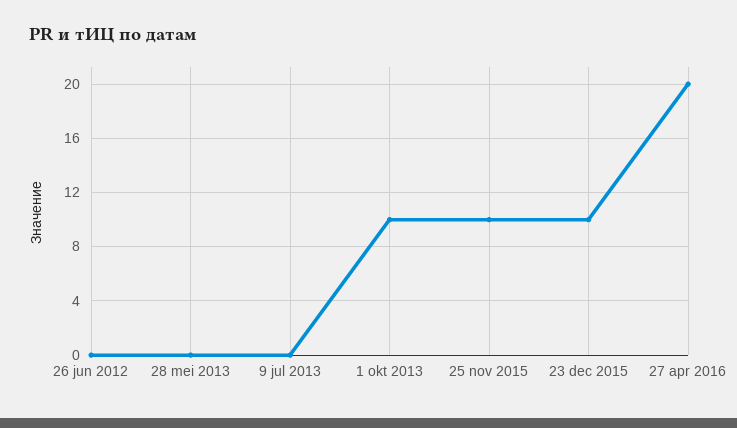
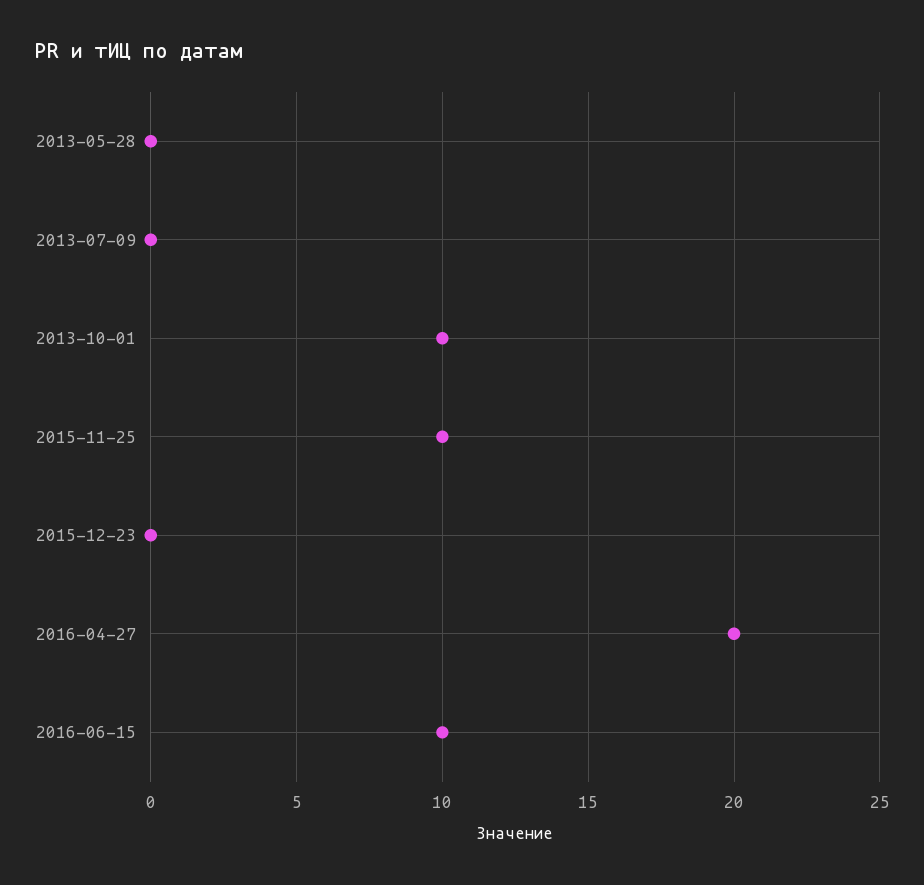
26 jun 2012: 0 -> none
23 dec 2015: 10 -> 0
2016-06-15: none -> 10

